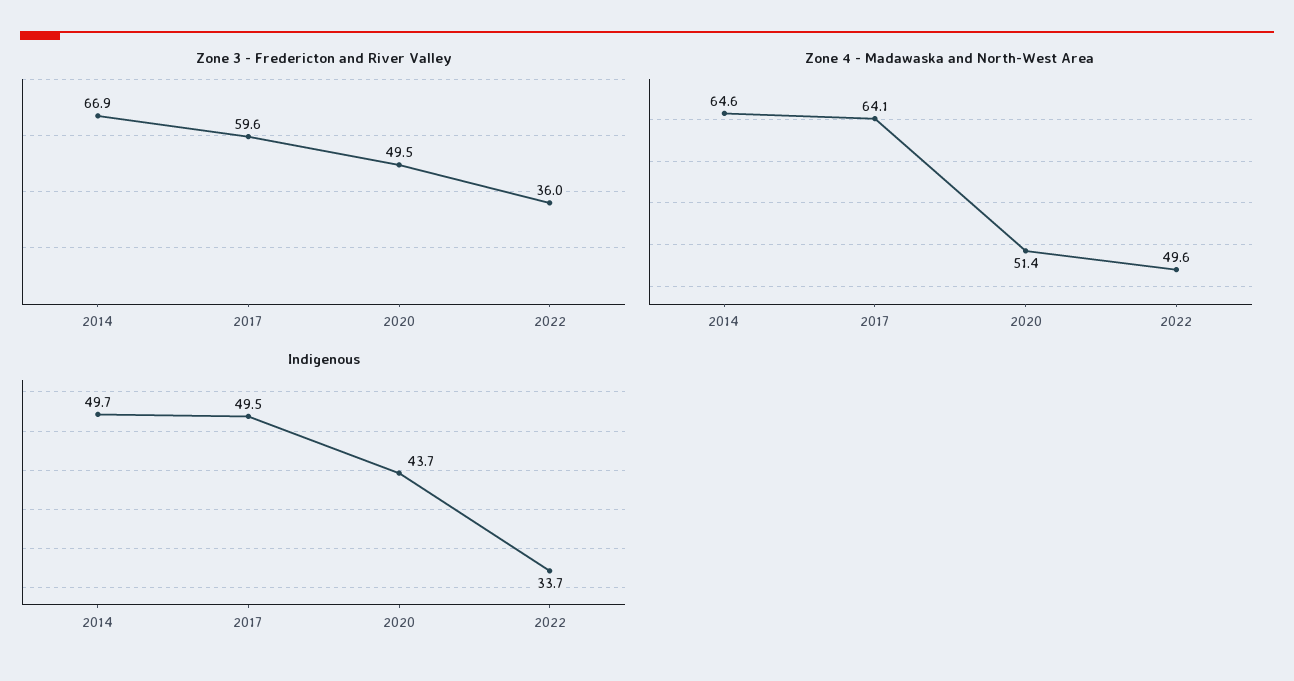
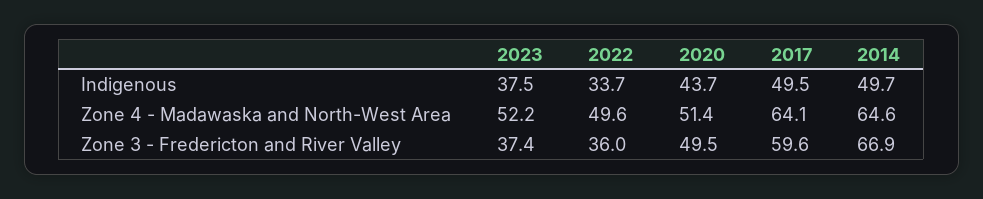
Indigenous, 2023: none -> 37.5
Zone 4 - Madawaska and North-West Area, 2023: none -> 52.2
Zone 3 - Fredericton and River Valley, 2023: none -> 37.4

